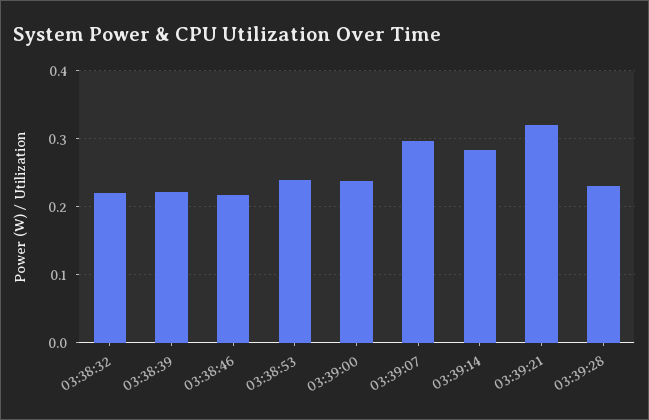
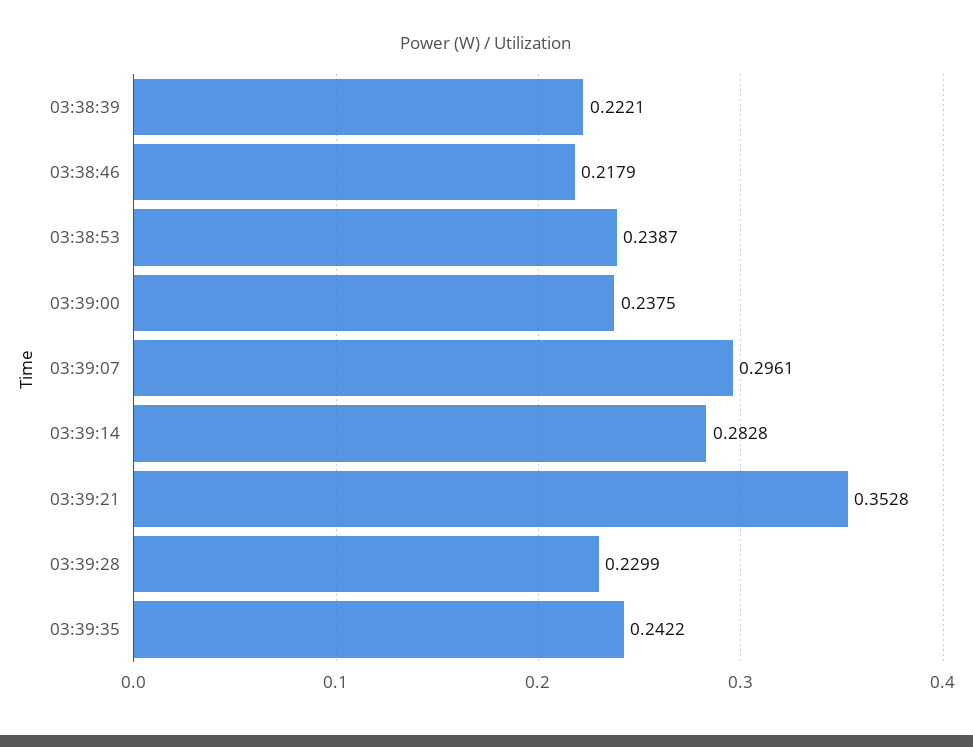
03:38:32: 0.22 -> none
03:39:21: 0.32 -> 0.3528
03:39:35: none -> 0.2422

